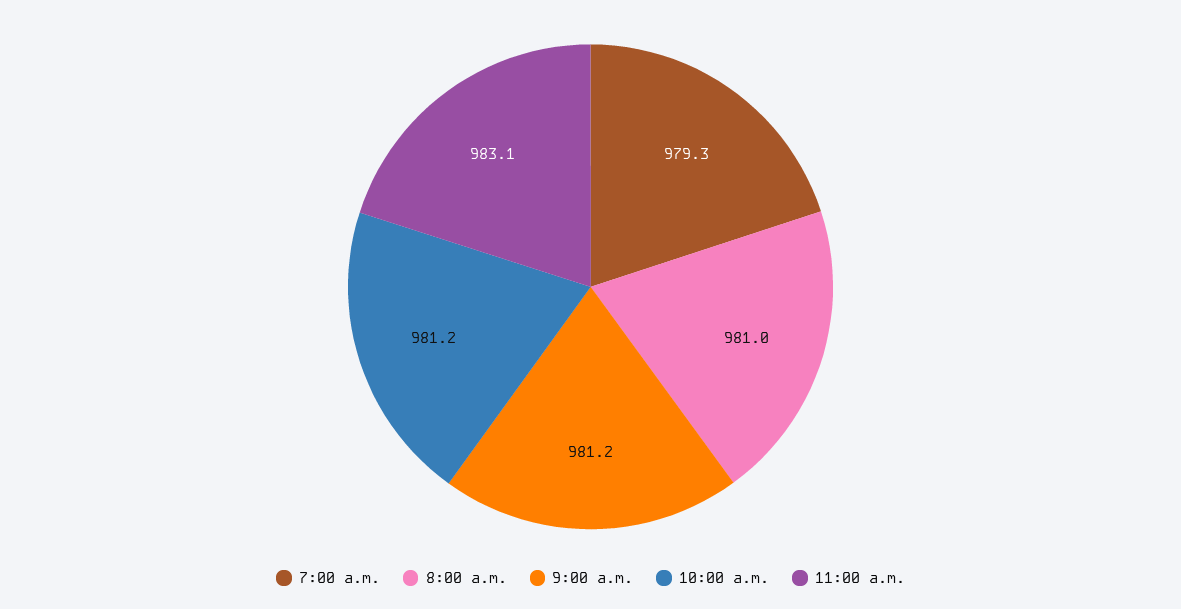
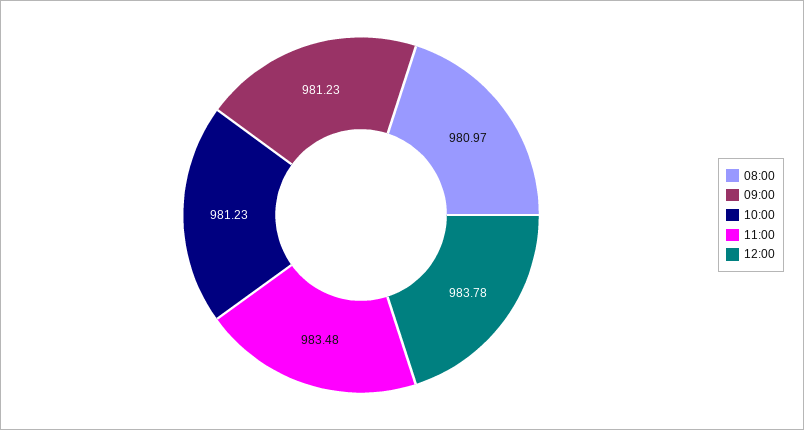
7:00 a.m.: 979.3 -> none
11:00 a.m.: 983.1 -> 983.48
12:00: none -> 983.78

